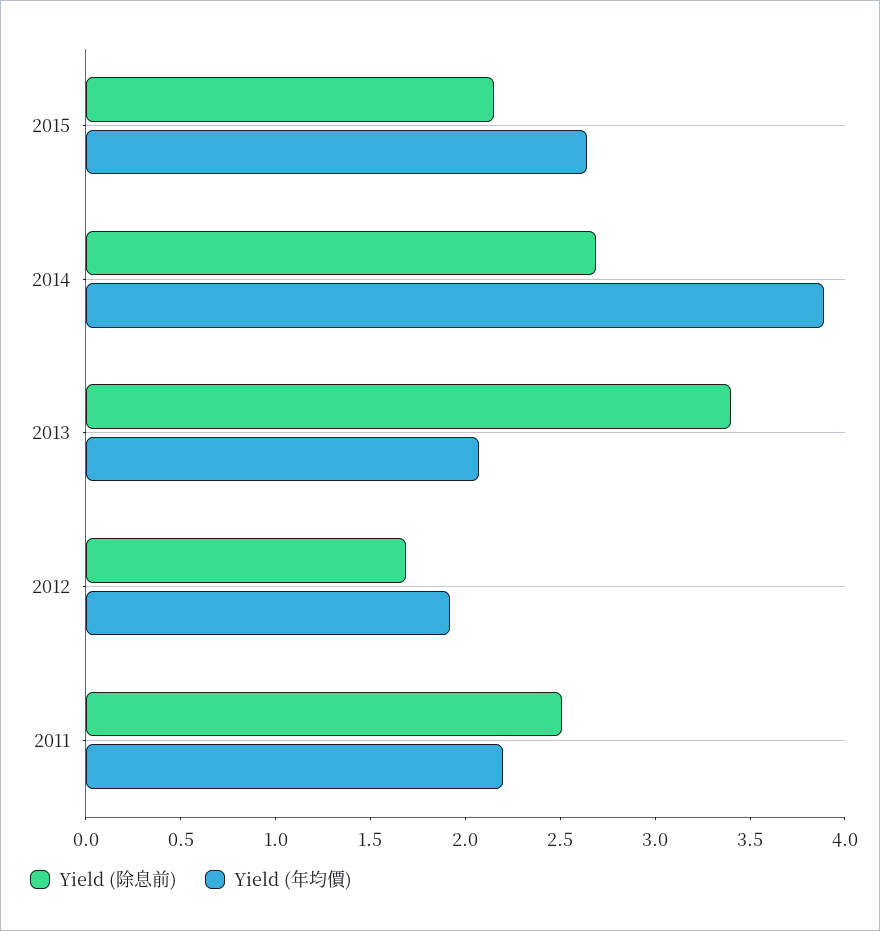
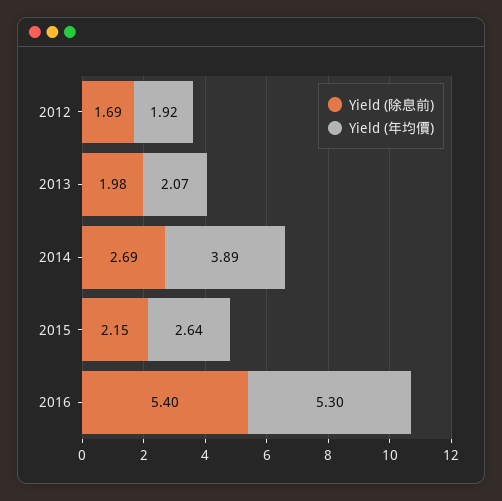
Yield (除息前), 2013: 3.4 -> 1.98
Yield (除息前), 2011: 2.5 -> none
Yield (年均價), 2011: 2.2 -> none
Yield (除息前), 2016: none -> 5.4
Yield (年均價), 2016: none -> 5.3

